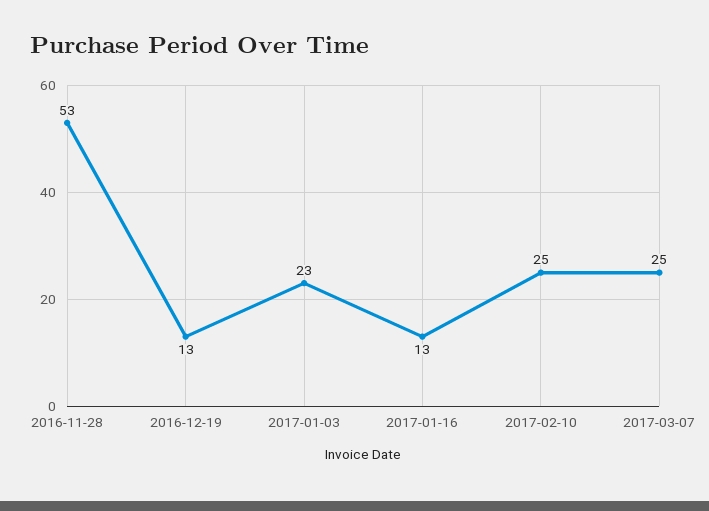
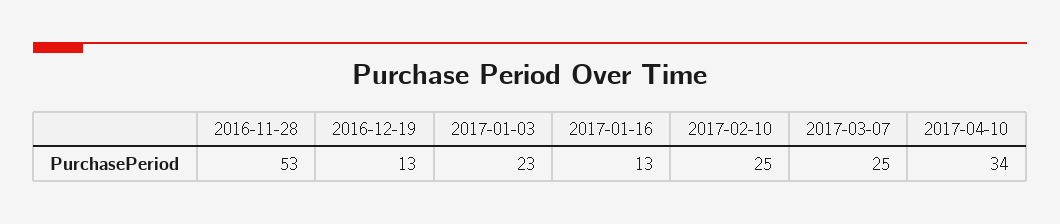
2017-04-10: none -> 34

